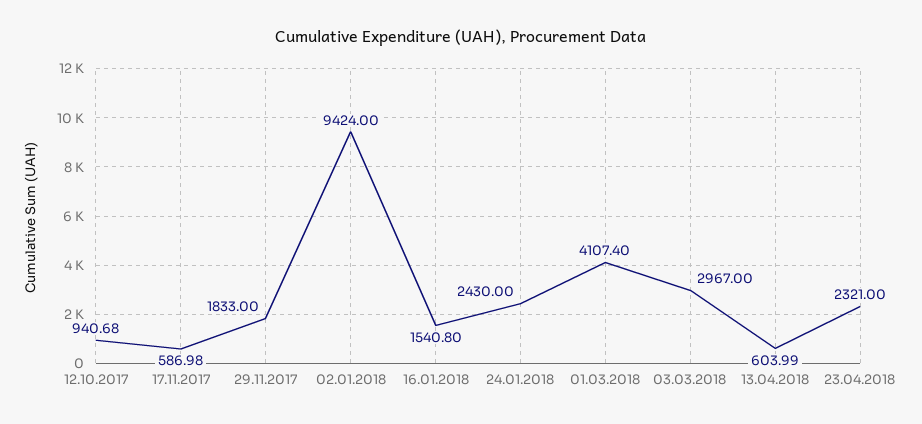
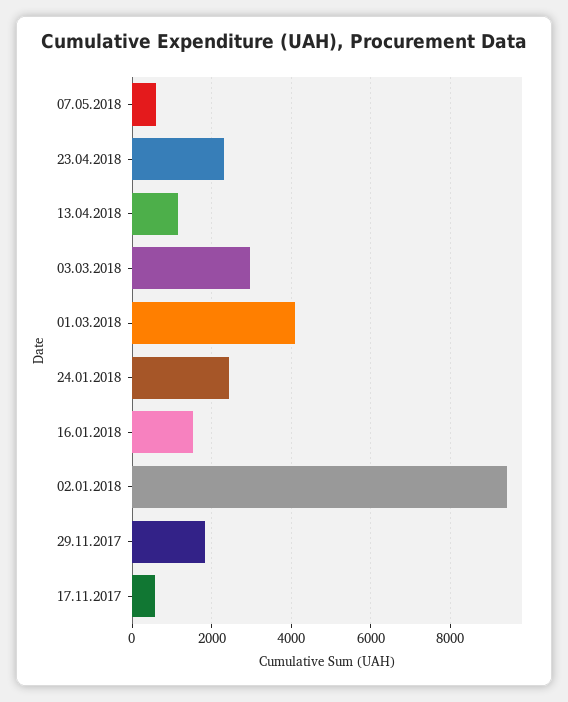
12.10.2017: 940.68 -> none
13.04.2018: 603.99 -> 1200
07.05.2018: none -> 600

